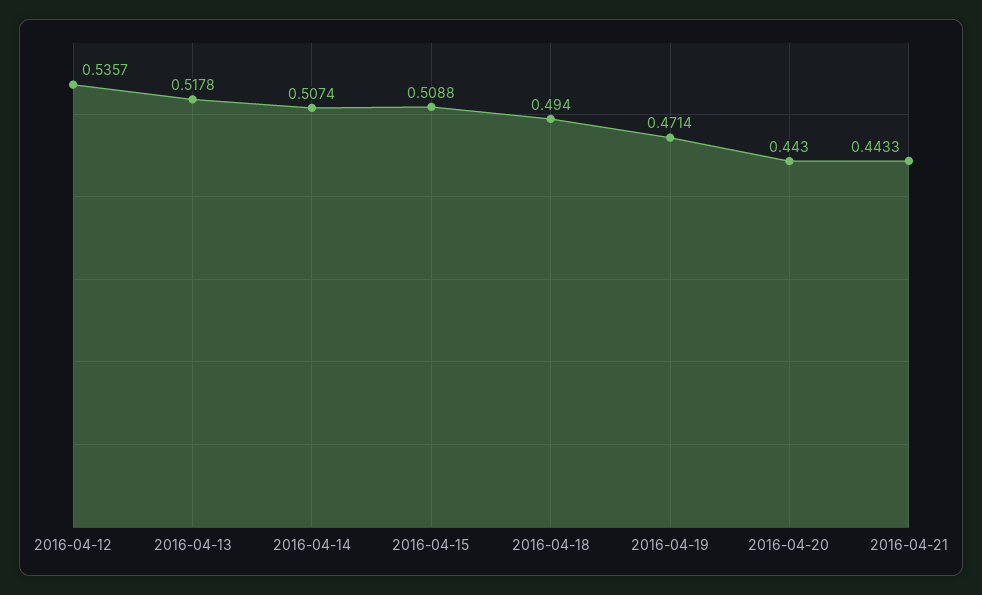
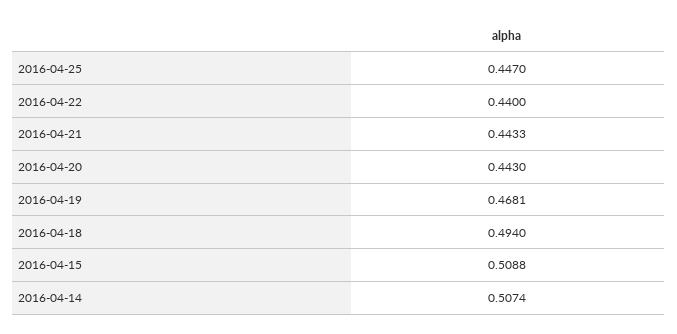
2016-04-12: 0.5357 -> none
2016-04-13: 0.5178 -> none
2016-04-19: 0.4714 -> 0.4681
2016-04-25: none -> 0.447
2016-04-22: none -> 0.44

